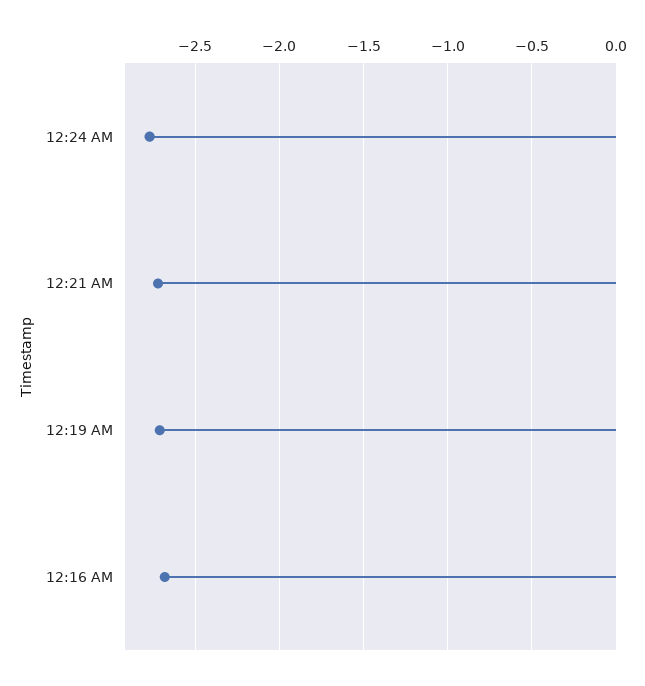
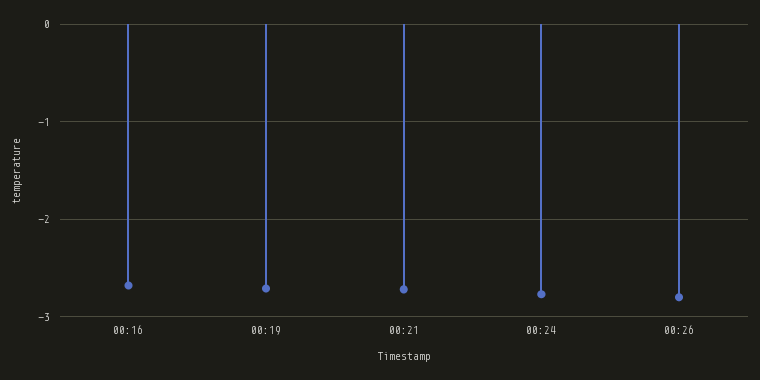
00:26: none -> -2.8

